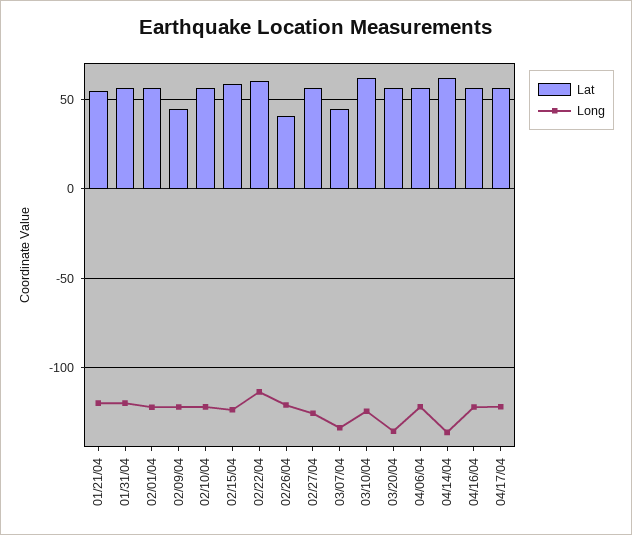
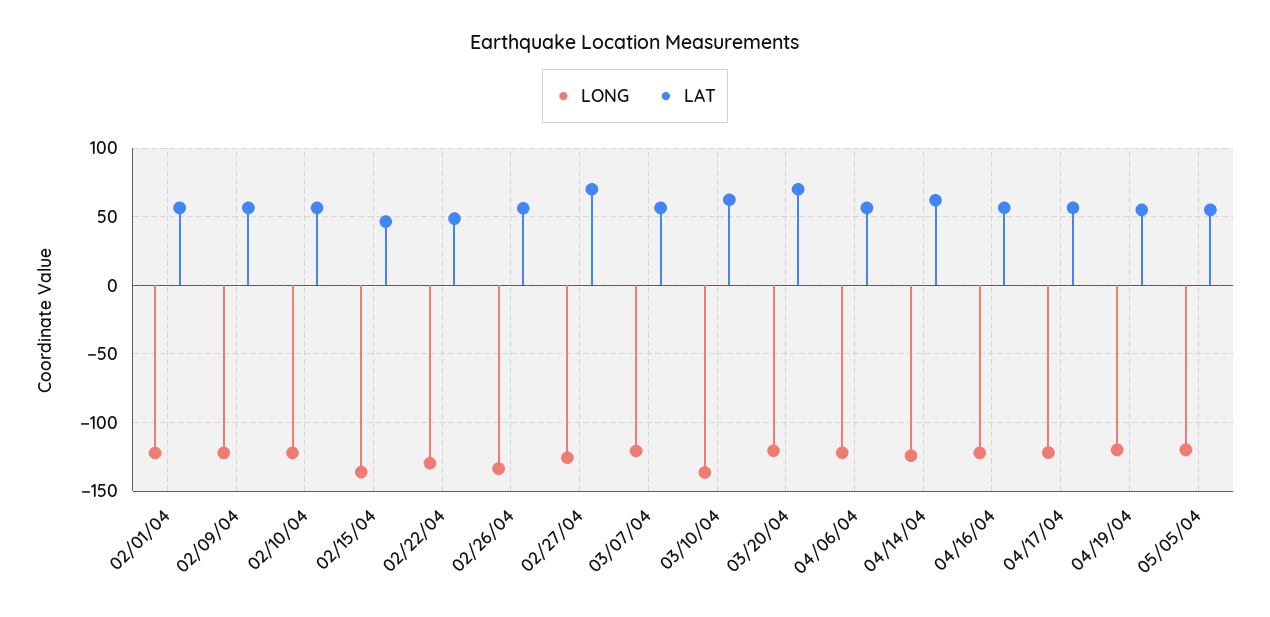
Lat, 01/21/04: 55 -> none
Long, 01/21/04: -120 -> none
Lat, 01/31/04: 55 -> none
Long, 01/31/04: -120 -> none
Lat, 02/09/04: 45 -> 55
Lat, 02/15/04: 60 -> 45
Long, 02/15/04: -125 -> -135
Lat, 02/22/04: 60 -> 50
Long, 02/22/04: -115 -> -130
Lat, 02/26/04: 40 -> 55
Long, 02/26/04: -120 -> -135
Lat, 02/27/04: 55 -> 70
Lat, 03/07/04: 45 -> 55
Long, 03/07/04: -135 -> -120
Long, 03/10/04: -125 -> -135
Lat, 03/20/04: 55 -> 70
Long, 03/20/04: -135 -> -120
Long, 04/14/04: -135 -> -125
Long, 04/19/04: none -> -120
Lat, 04/19/04: none -> 55
Long, 05/05/04: none -> -120
Lat, 05/05/04: none -> 55

